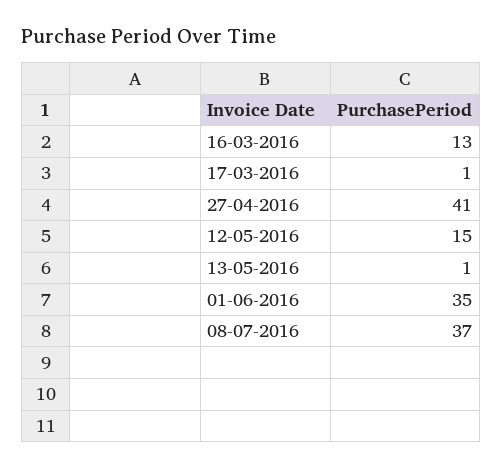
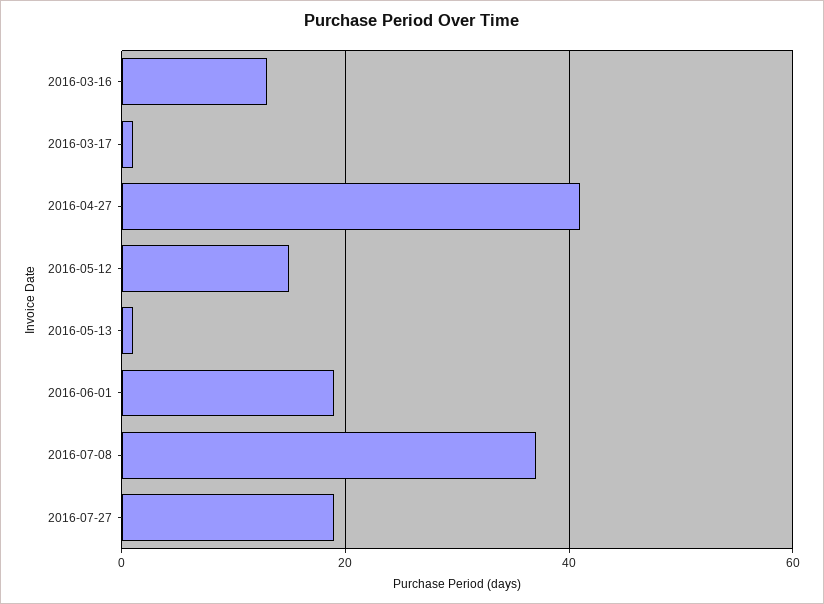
01-06-2016: 35 -> 20
2016-07-27: none -> 20

